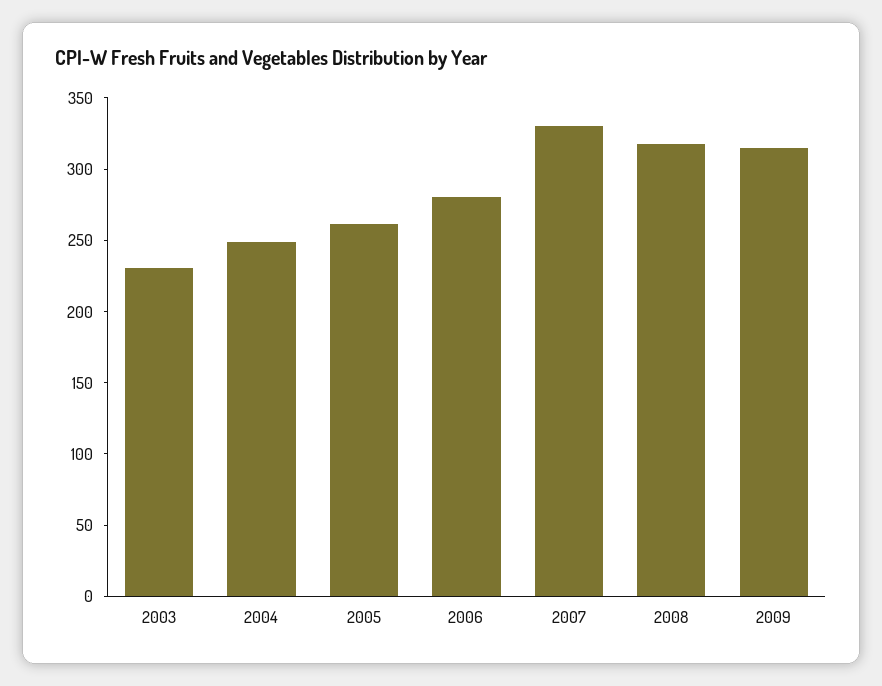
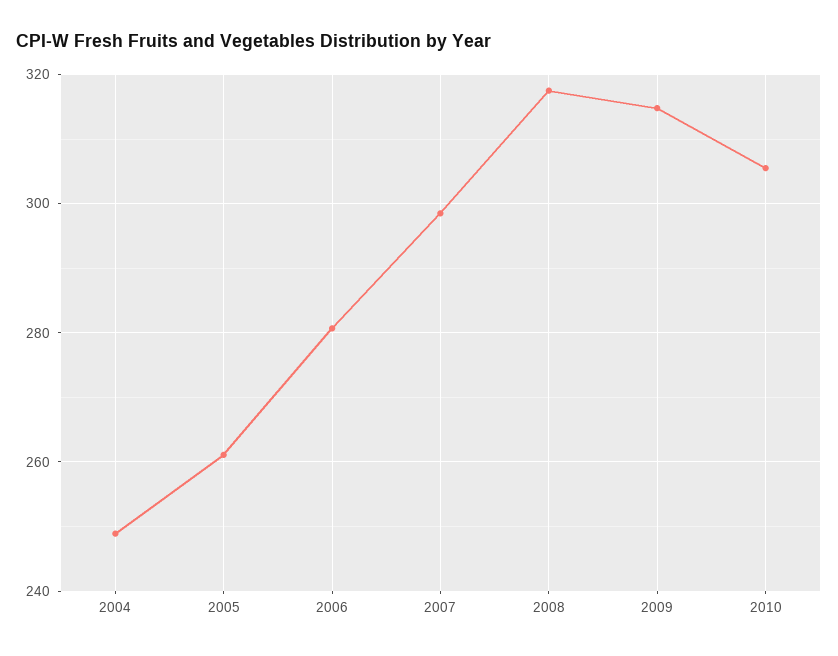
2003: 230 -> none
2007: 330 -> 298
2010: none -> 306

